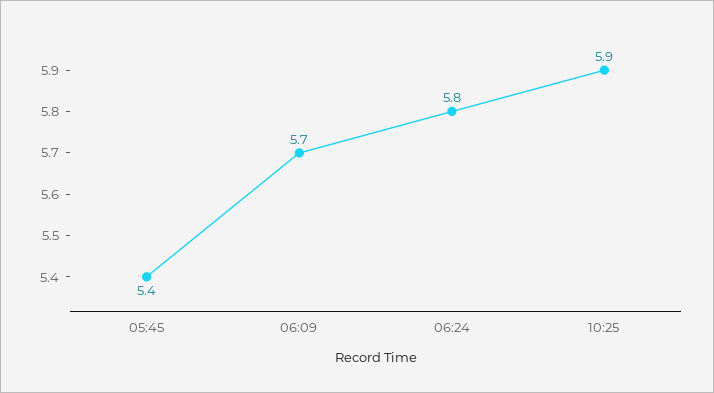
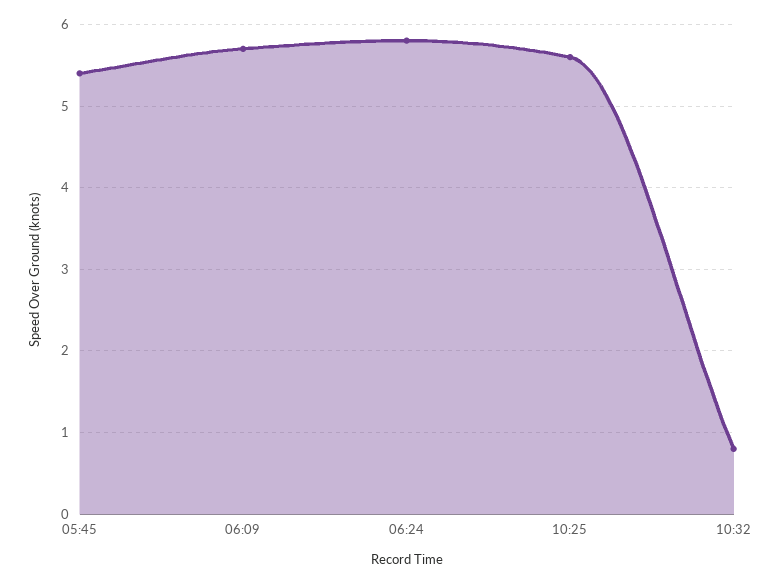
10:25: 5.9 -> 5.6
10:32: none -> 0.8

